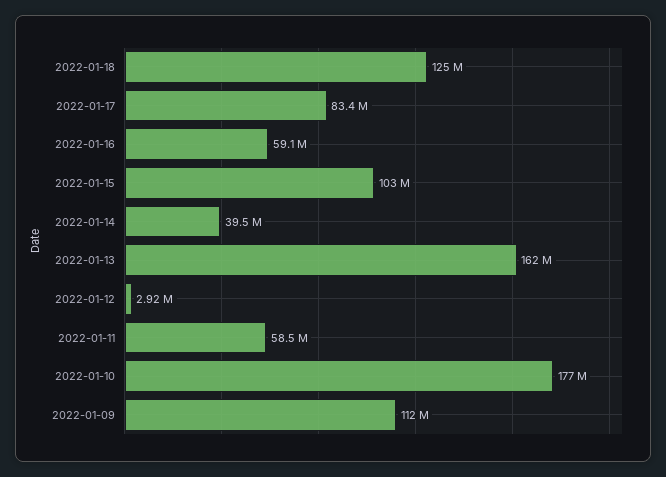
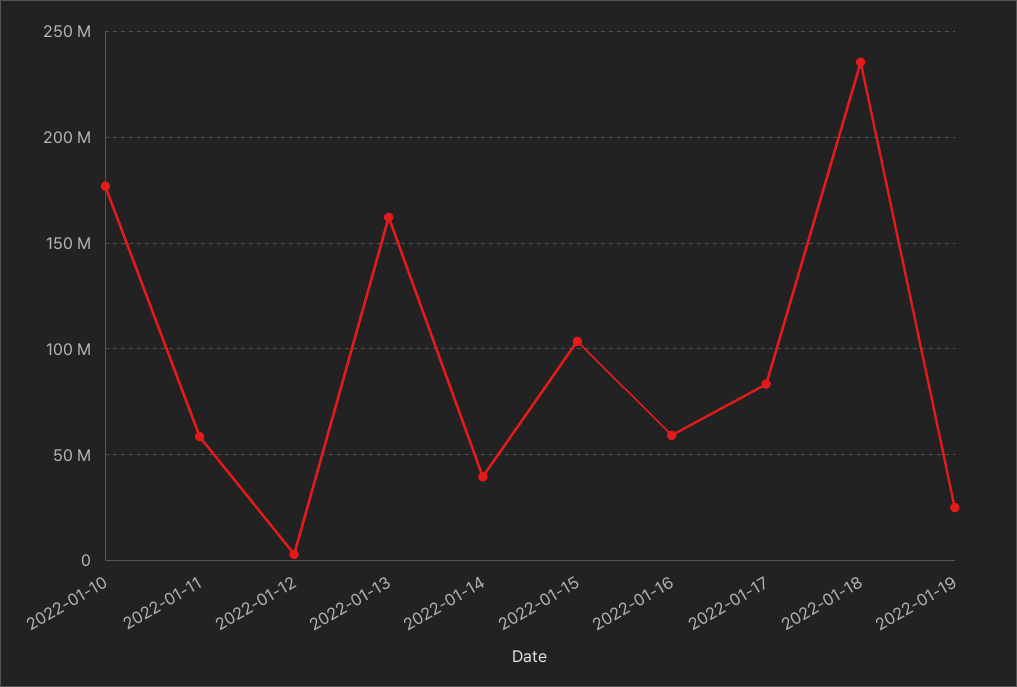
2022-01-18: 125000000 -> 235000000
2022-01-09: 112000000 -> none
2022-01-19: none -> 25000000

